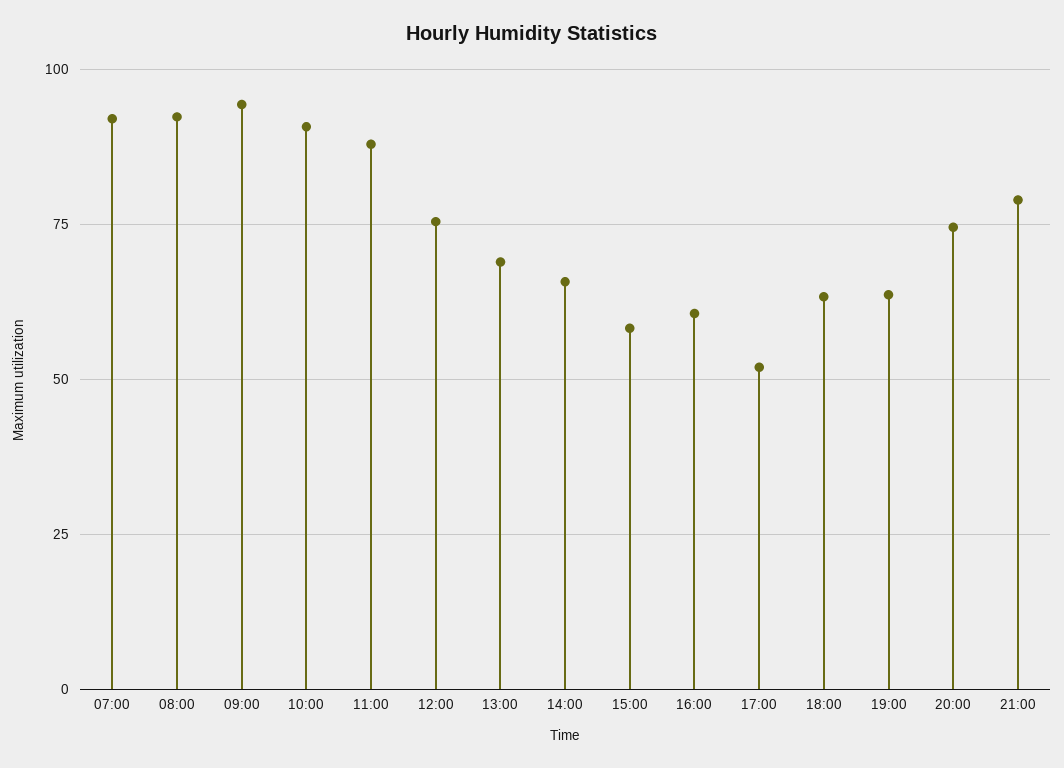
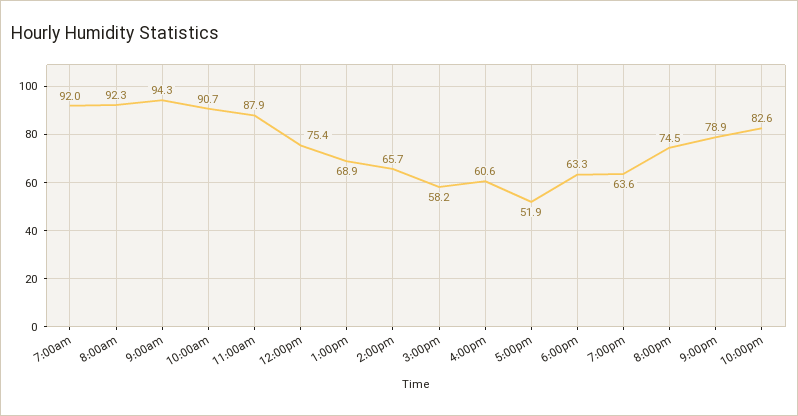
10:00pm: none -> 82.6

